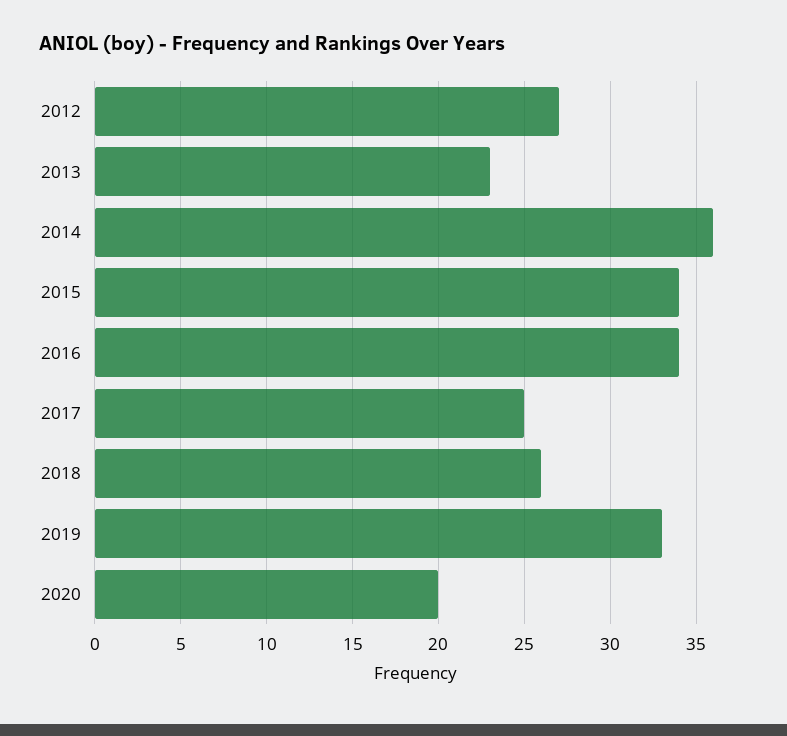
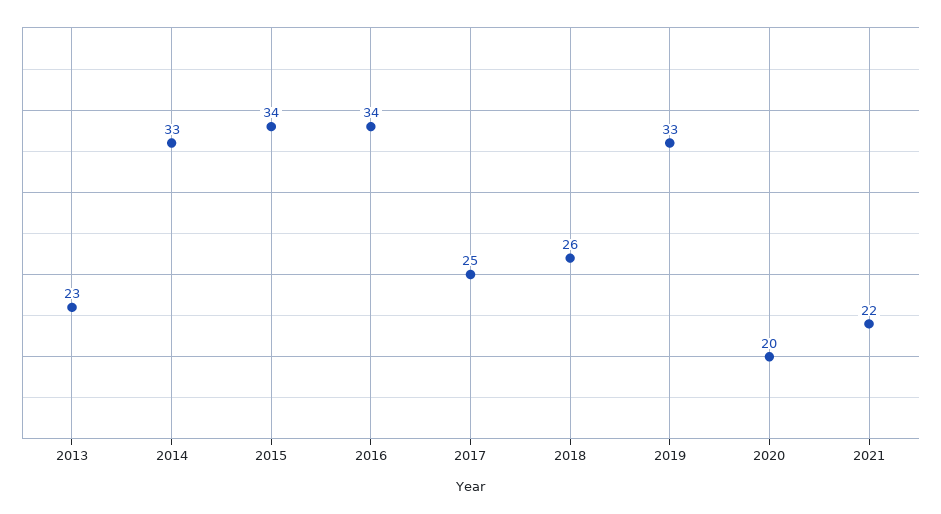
2012: 27 -> none
2014: 36 -> 33
2021: none -> 22

